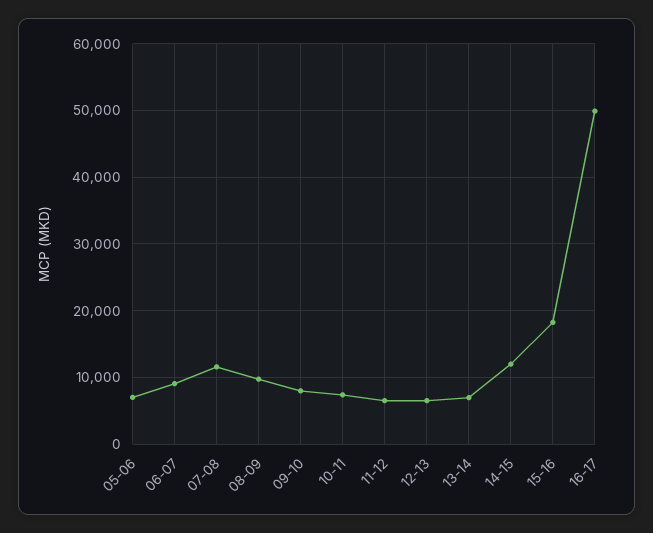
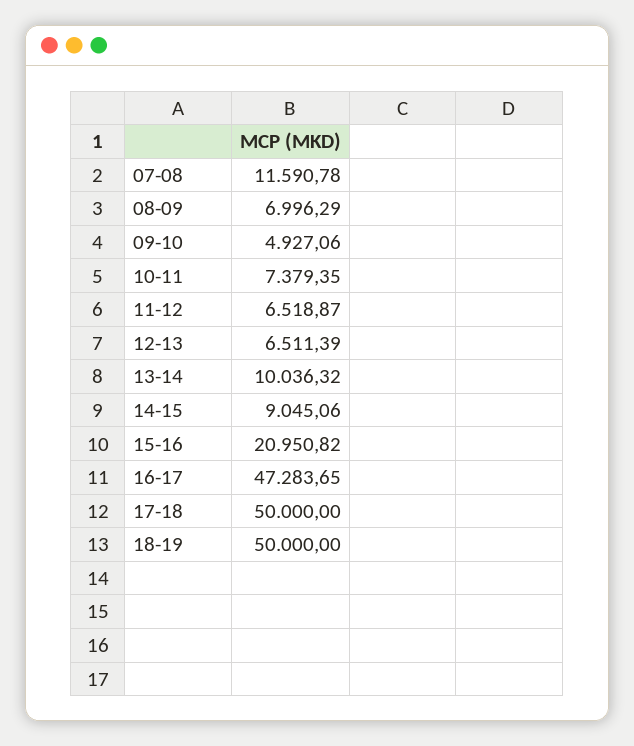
05-06: 7000 -> none
06-07: 9000 -> none
08-09: 10000 -> 6996.29
09-10: 8000 -> 4927.06
13-14: 7000 -> 10036.32
14-15: 12000 -> 9045.06
15-16: 18000 -> 20950.82
16-17: 50000 -> 47283.65
17-18: none -> 50000
18-19: none -> 50000

